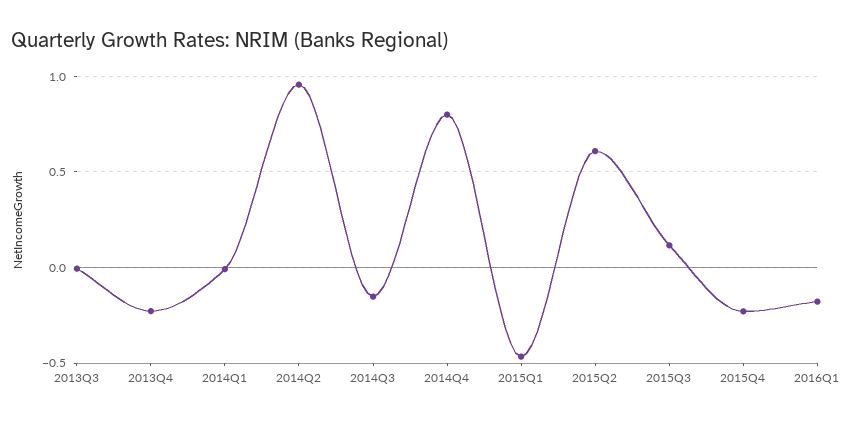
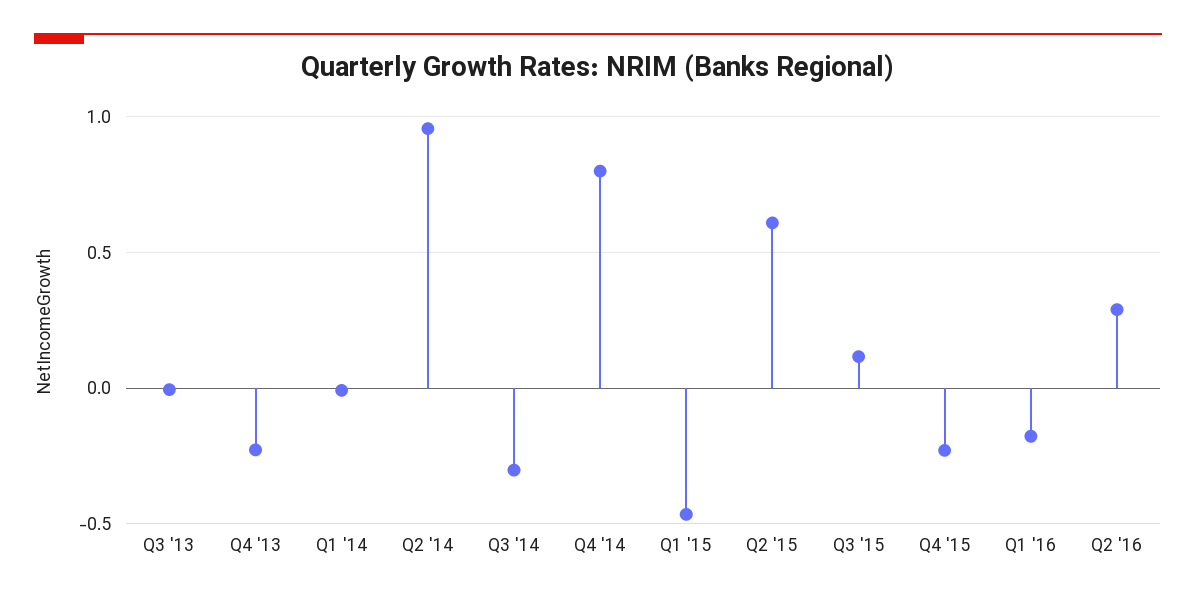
2014Q3: -0.15 -> -0.3
Q2 '16: none -> 0.3

